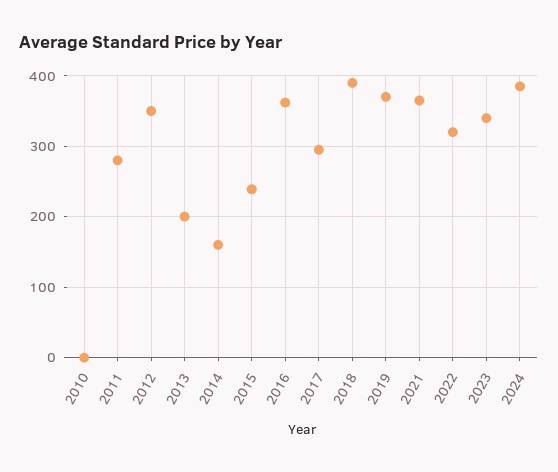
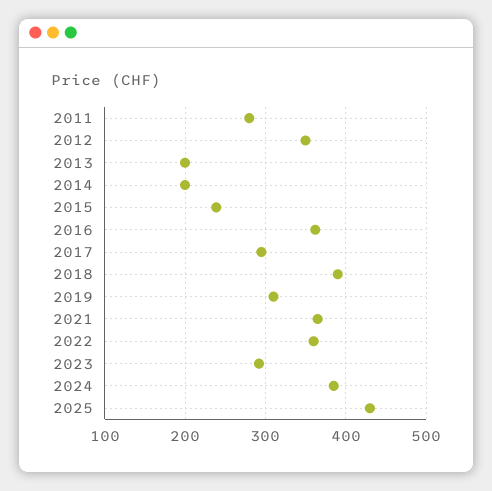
2010: 0 -> none
2014: 160 -> 200
2019: 370 -> 310
2022: 320 -> 360
2023: 340 -> 290
2025: none -> 430

